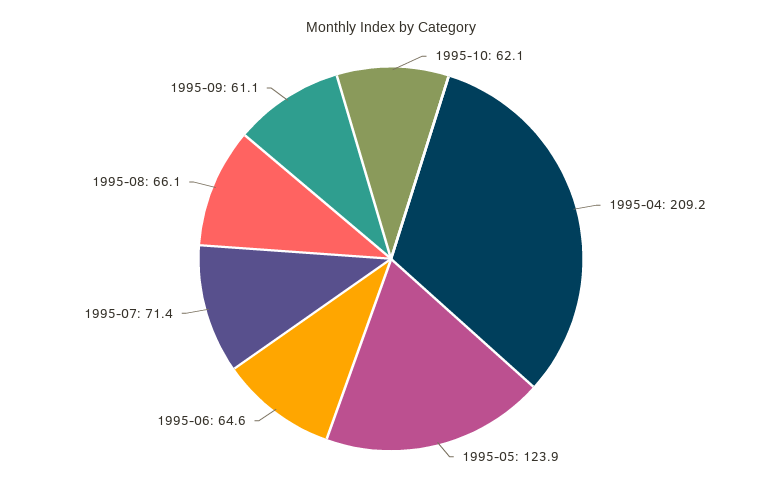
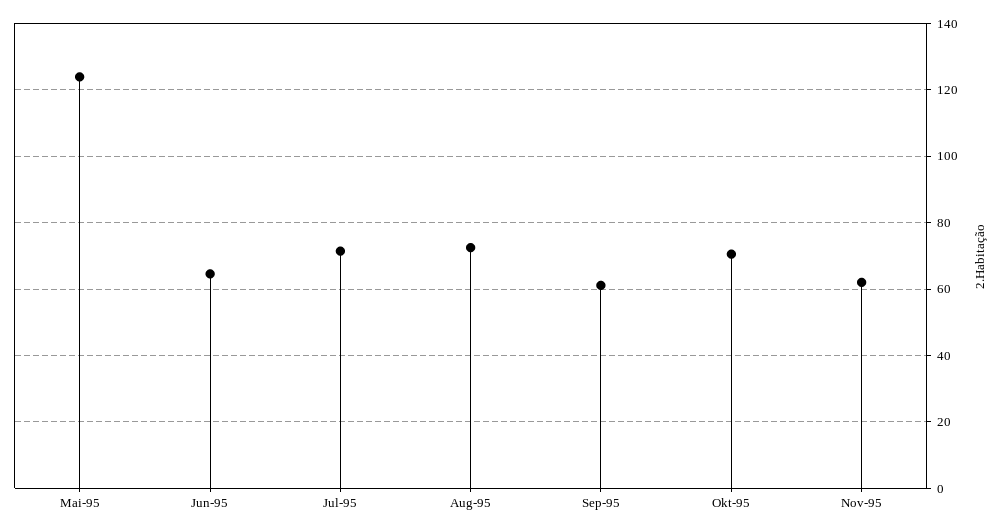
1995-10: 62.1 -> 70
1995-04: 209.2 -> none
1995-08: 66.1 -> 72
Nov-95: none -> 62

